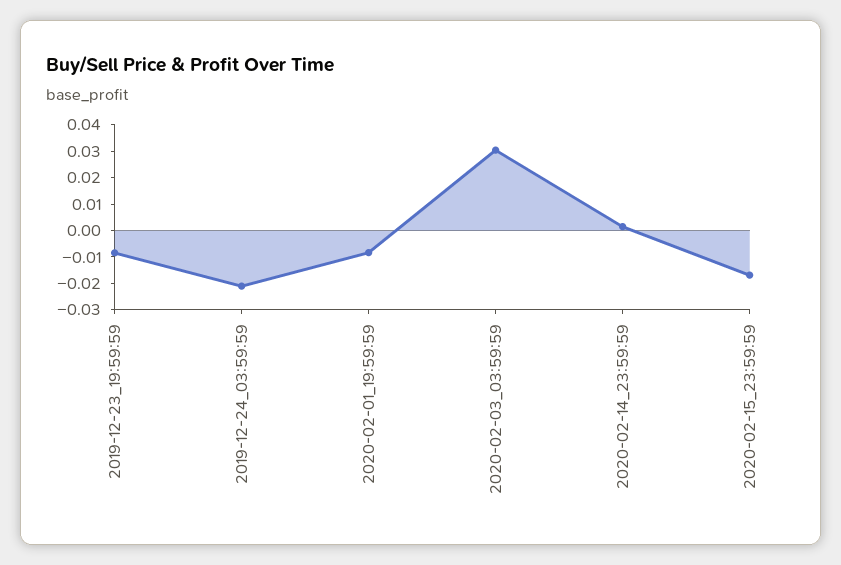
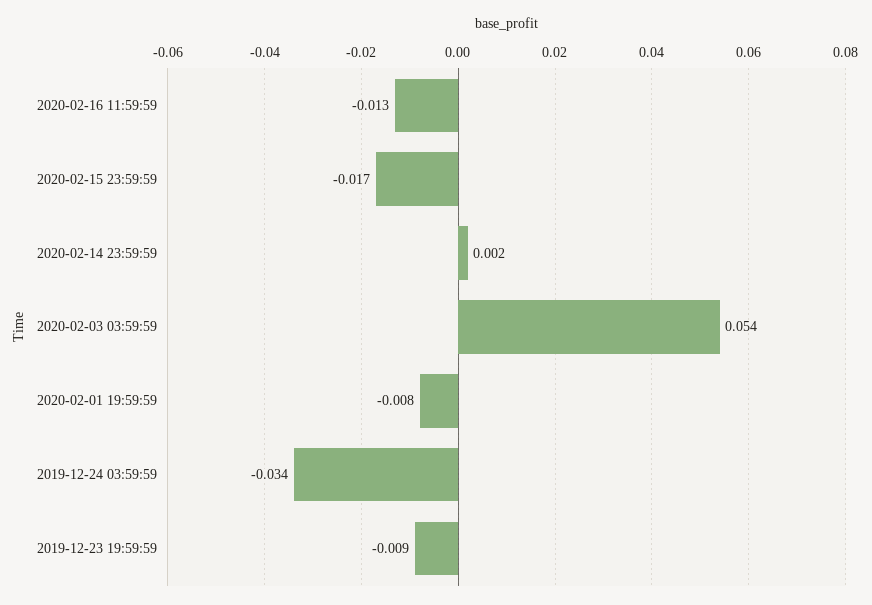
2019-12-24_03:59:59: -0.02 -> -0.034
2020-02-03_03:59:59: 0.03 -> 0.054
2020-02-16 11:59:59: none -> -0.013

